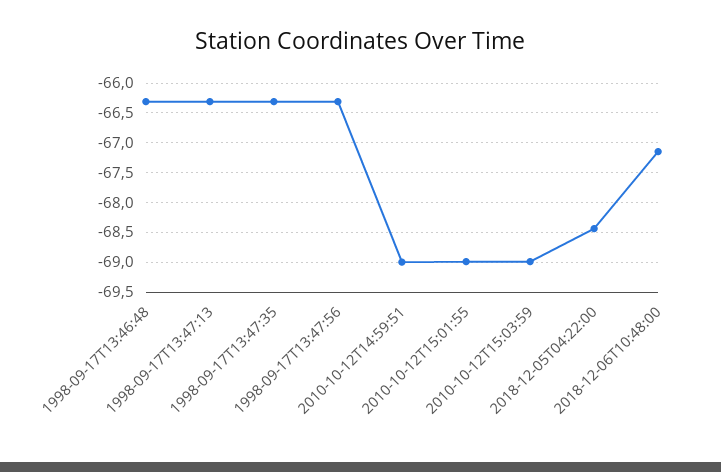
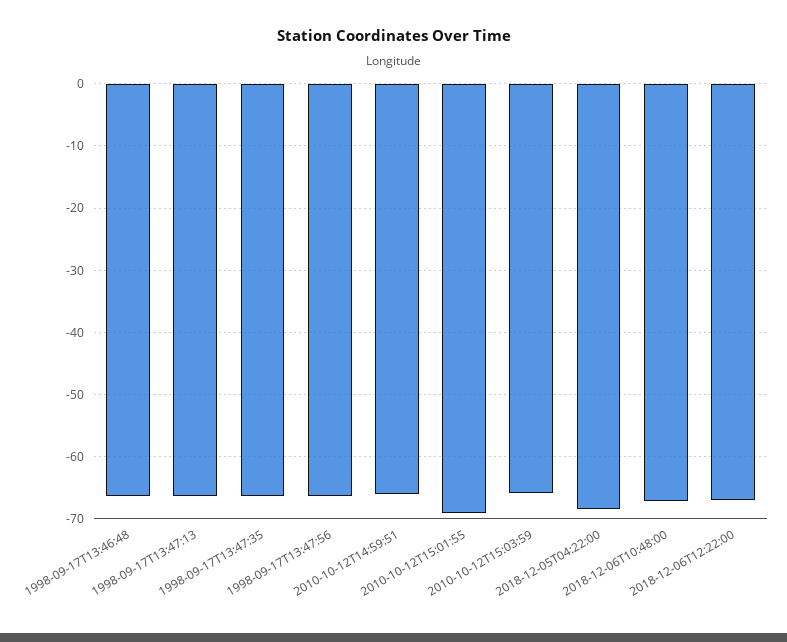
2010-10-12T14:59:51: -69 -> -66
2010-10-12T15:03:59: -69 -> -66
2018-12-06T12:22:00: none -> -67

